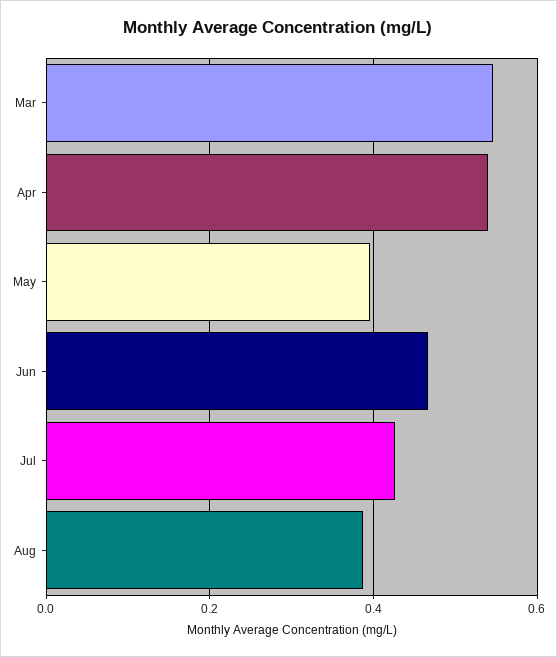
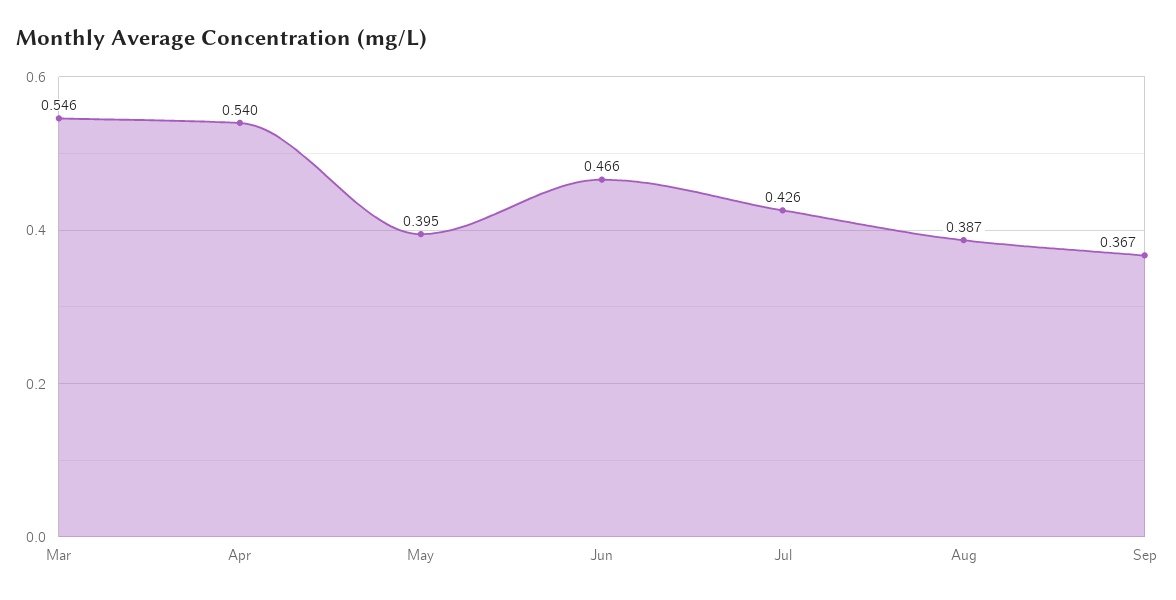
Sep: none -> 0.367

